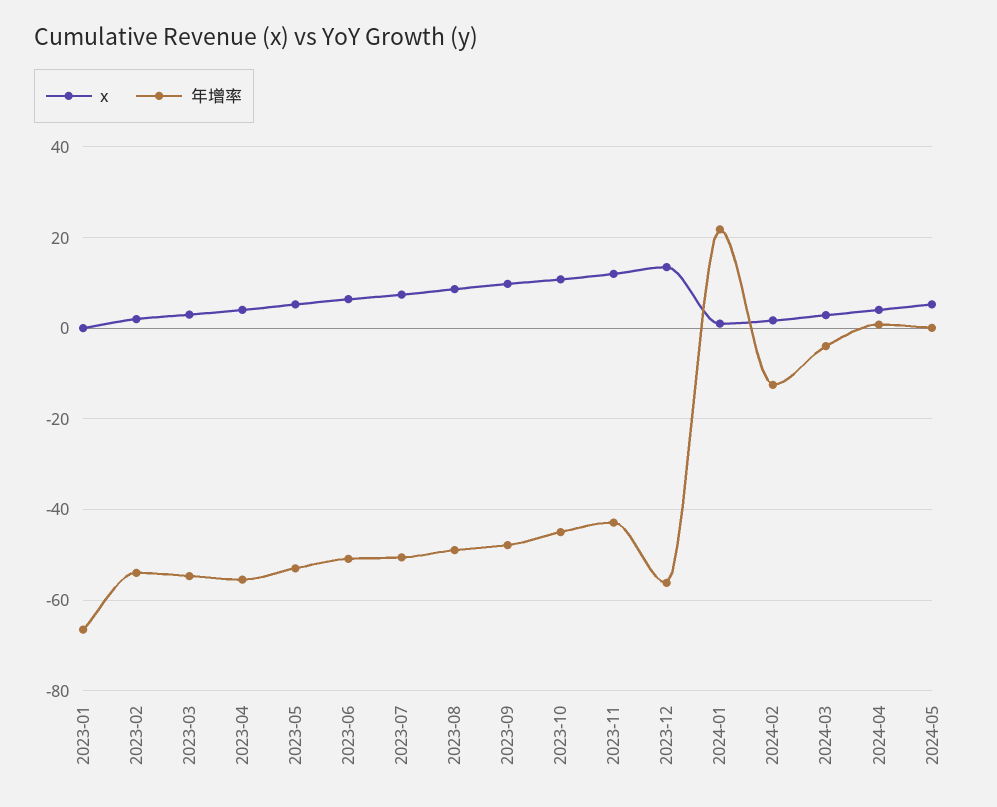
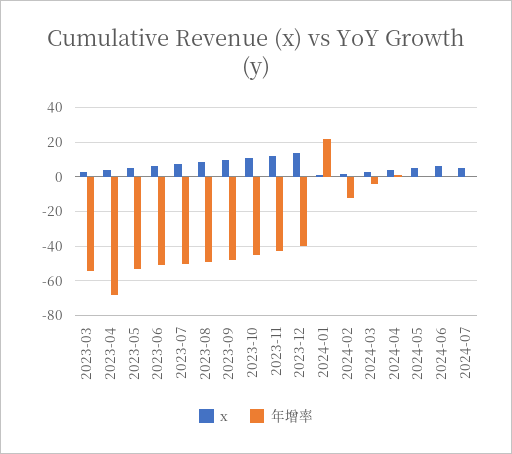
x, 2023-01: 0 -> none
年增率, 2023-01: -66 -> none
x, 2023-02: 2 -> none
年增率, 2023-02: -54 -> none
年增率, 2023-04: -56 -> -70
年增率, 2023-12: -56 -> -40
x, 2024-06: none -> 5
年增率, 2024-06: none -> 0
x, 2024-07: none -> 5
年增率, 2024-07: none -> 0

